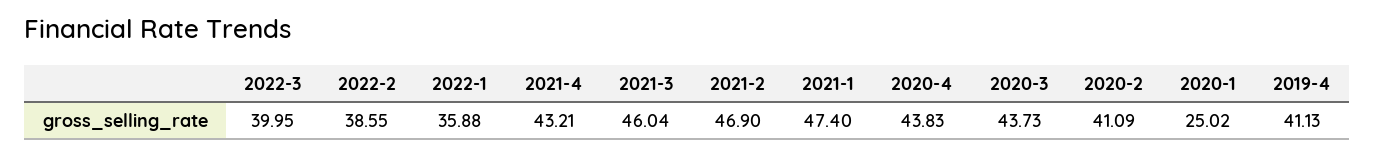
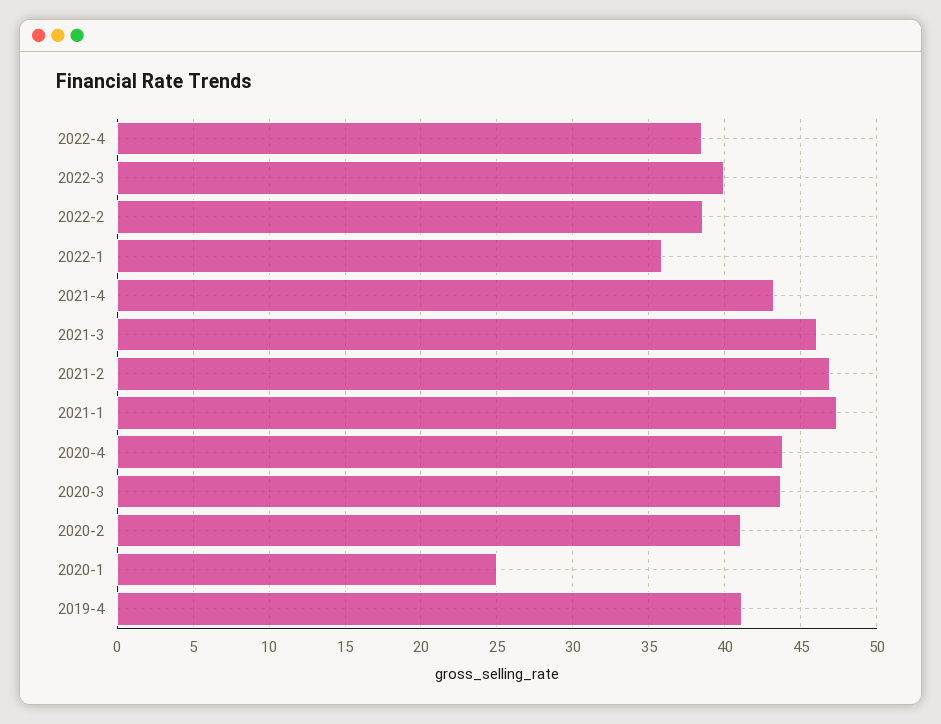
2022-4: none -> 38.5

